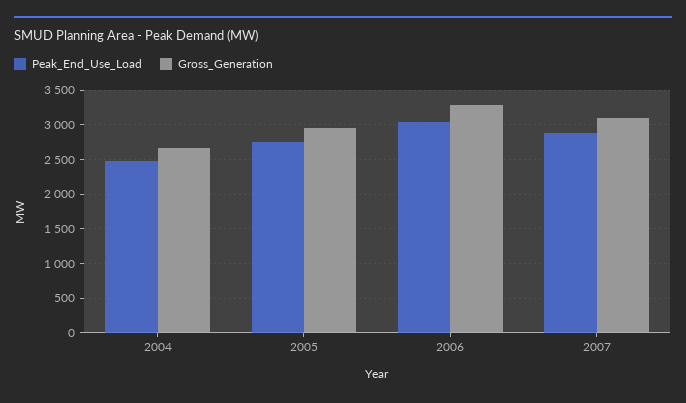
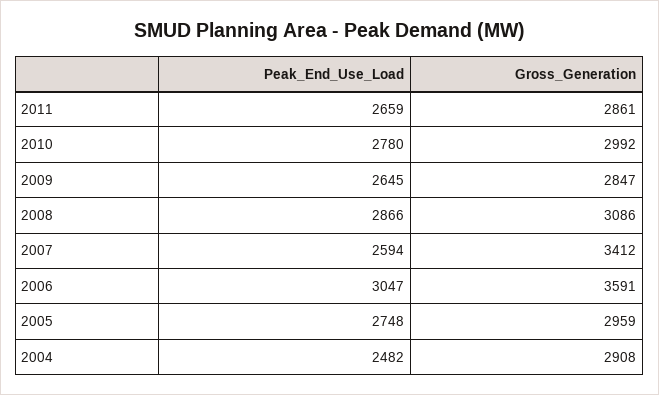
Gross_Generation, 2004: 2700 -> 2908
Gross_Generation, 2006: 3300 -> 3591
Peak_End_Use_Load, 2007: 2900 -> 2594
Gross_Generation, 2007: 3100 -> 3412
Peak_End_Use_Load, 2011: none -> 2659
Gross_Generation, 2011: none -> 2861
Peak_End_Use_Load, 2010: none -> 2780
Gross_Generation, 2010: none -> 2992
Peak_End_Use_Load, 2009: none -> 2645
Gross_Generation, 2009: none -> 2847
Peak_End_Use_Load, 2008: none -> 2866
Gross_Generation, 2008: none -> 3086

